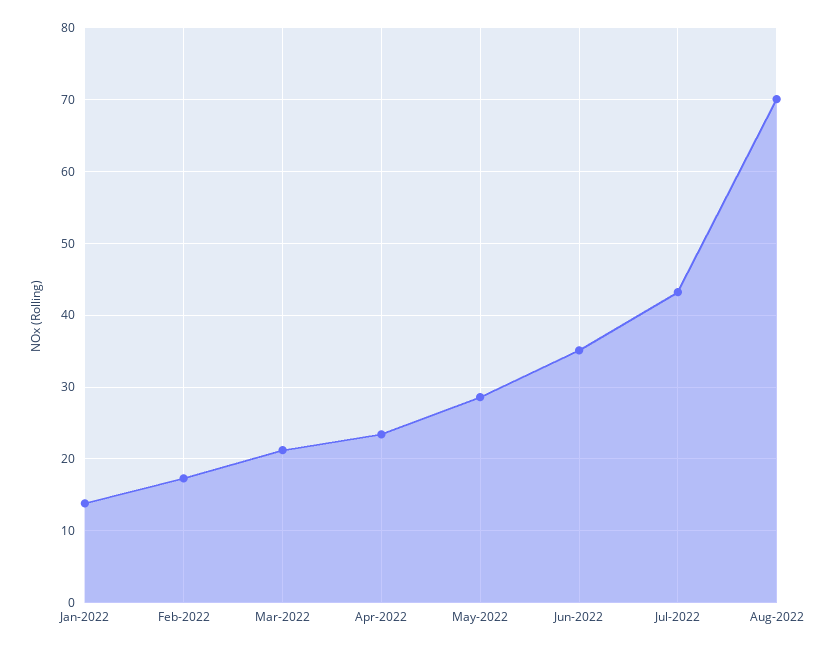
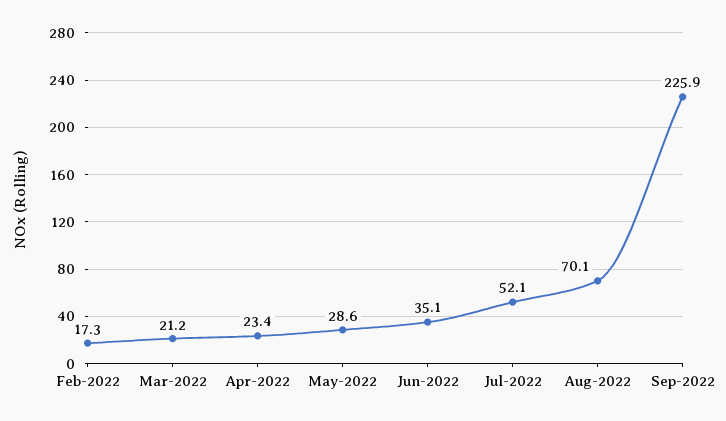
Jan-2022: 14 -> none
Jul-2022: 43 -> 52.1
Sep-2022: none -> 225.9

